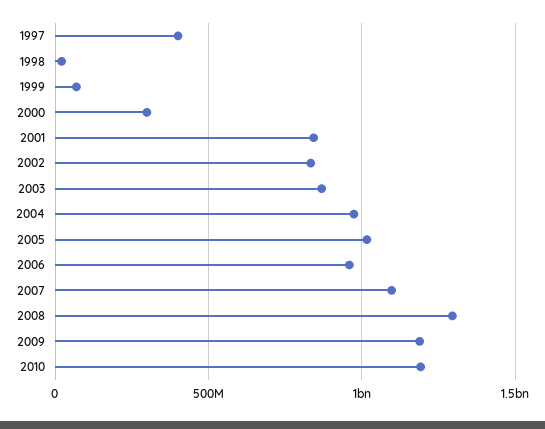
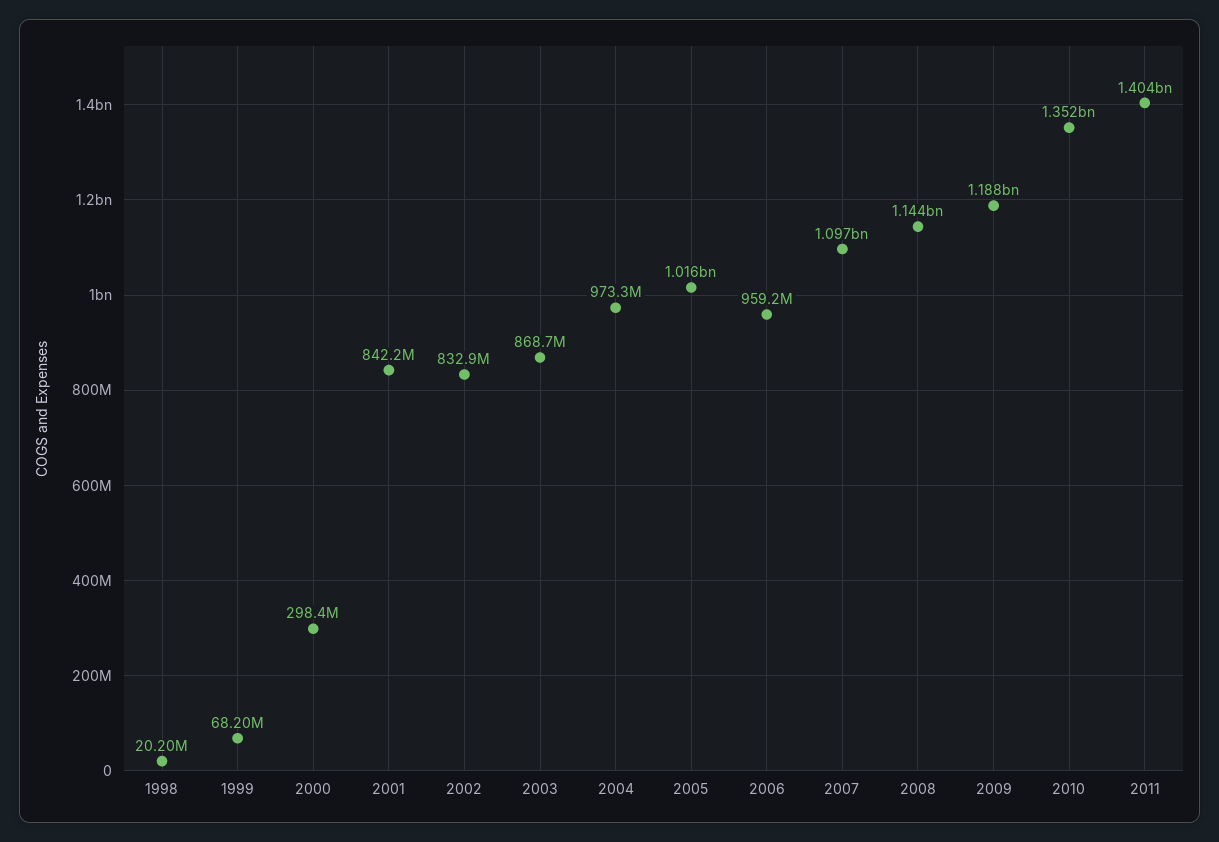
1997: 400000000 -> none
2008: 1300000000 -> 1144000000
2010: 1200000000 -> 1352000000
2011: none -> 1404000000

